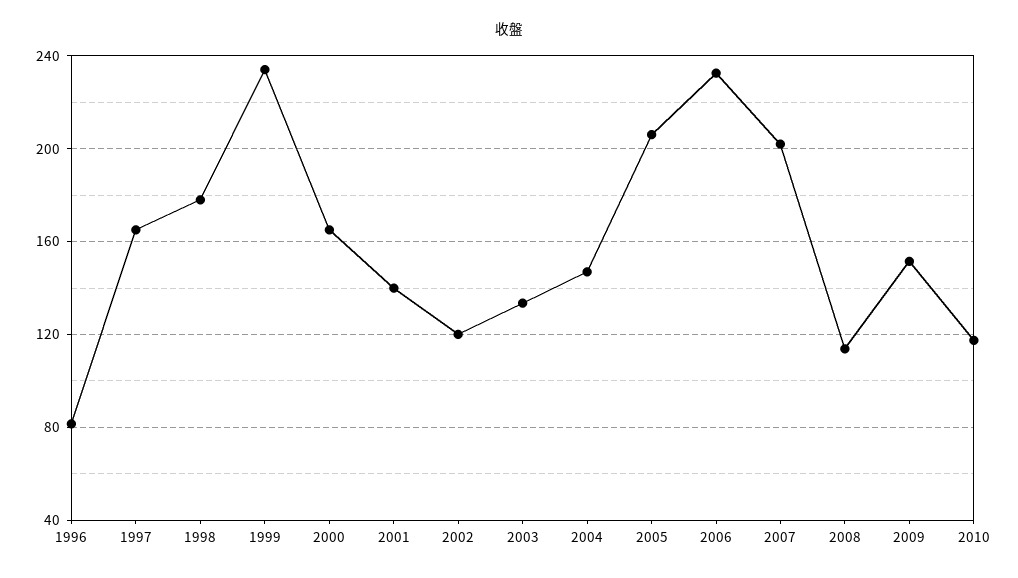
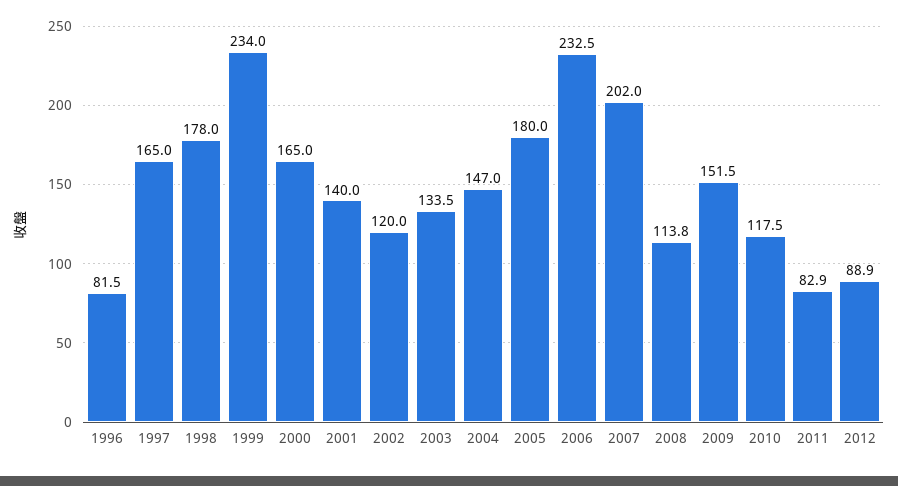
2005: 205 -> 180
2011: none -> 82.9
2012: none -> 88.9

